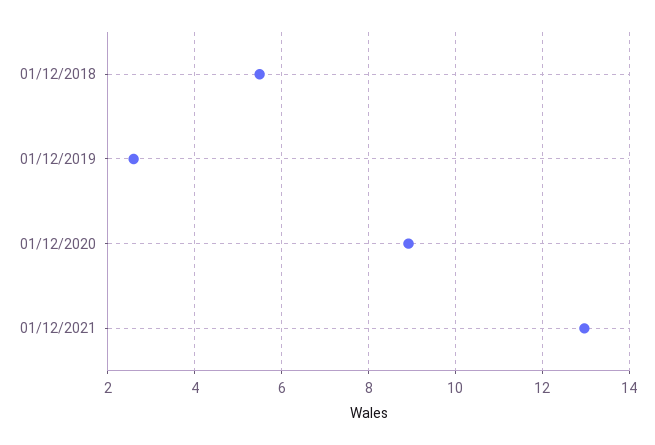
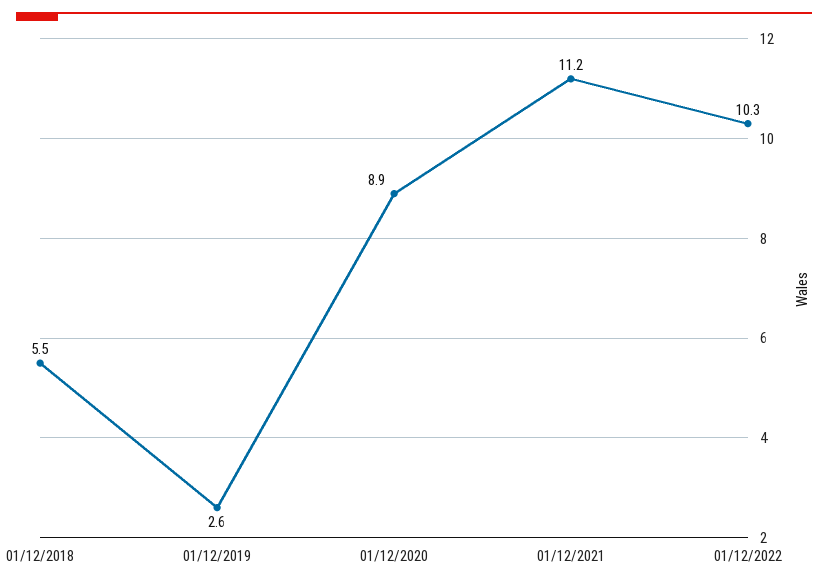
01/12/2021: 13 -> 11.2
01/12/2022: none -> 10.3

